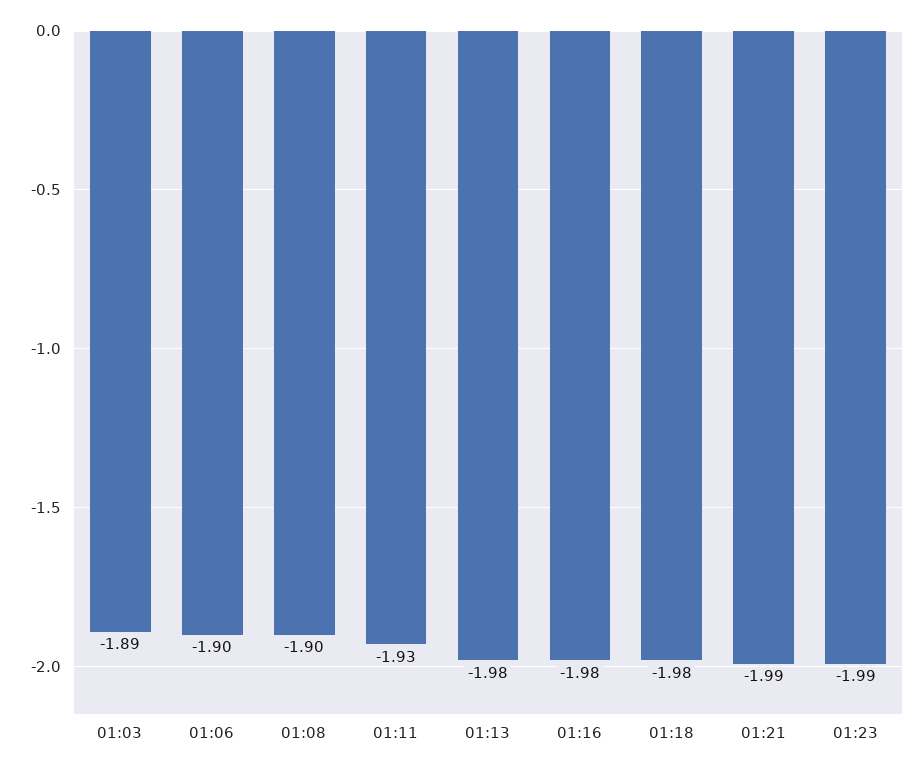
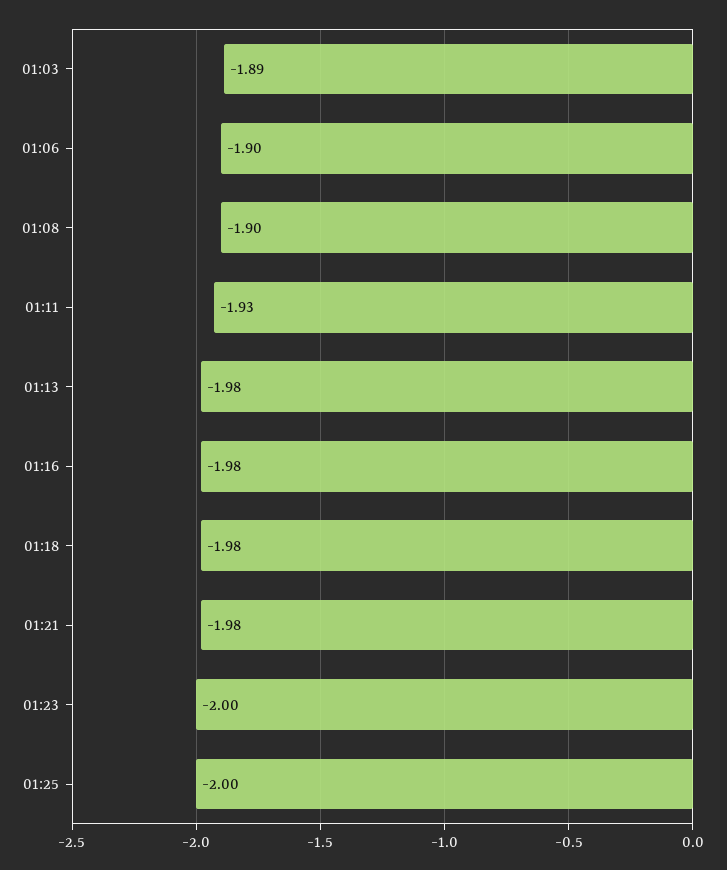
01:21: -1.99 -> -1.98
01:23: -1.99 -> -2
01:25: none -> -2

